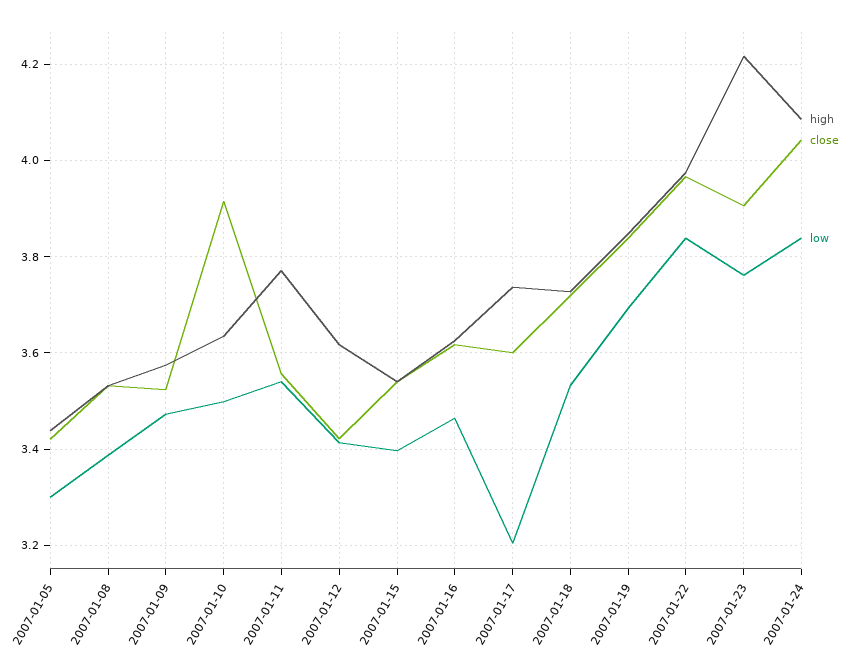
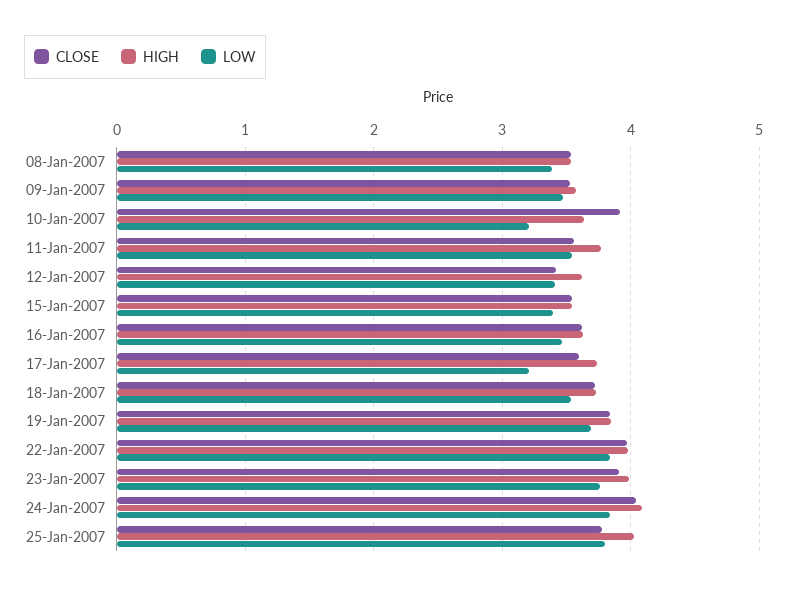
high, 2007-01-05: 3.44 -> none
close, 2007-01-05: 3.42 -> none
low, 2007-01-05: 3.3 -> none
low, 2007-01-10: 3.5 -> 3.2
high, 2007-01-23: 4.22 -> 4
close, 25-Jan-2007: none -> 3.8
high, 25-Jan-2007: none -> 4
low, 25-Jan-2007: none -> 3.8

